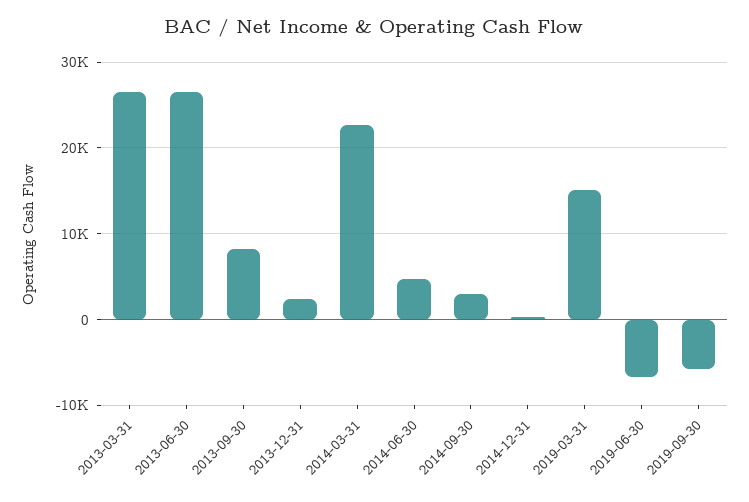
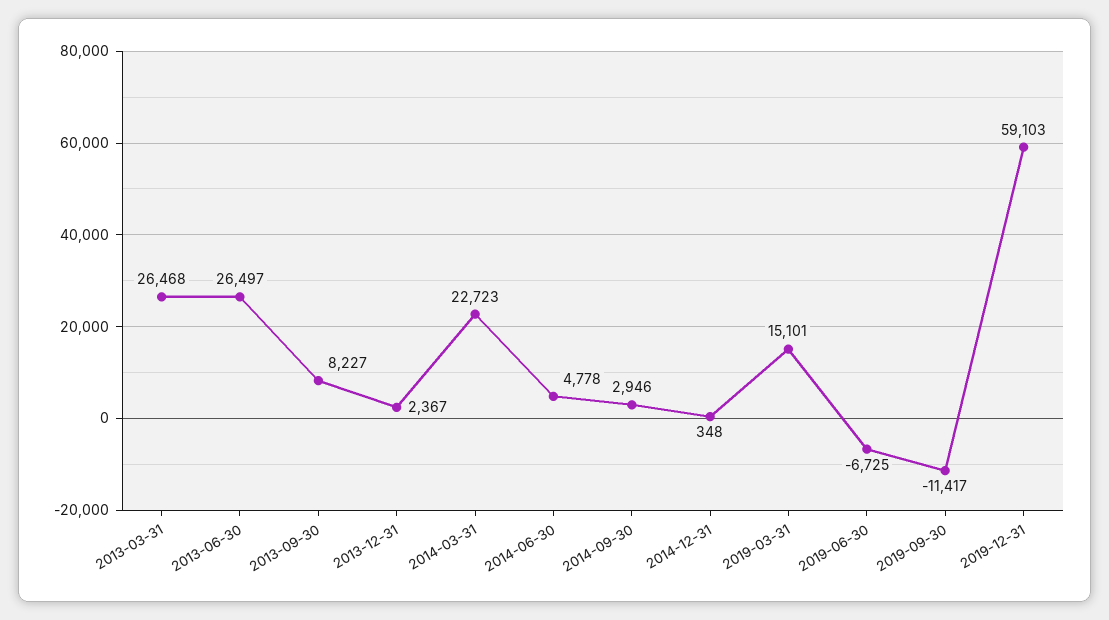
2019-09-30: -6000 -> -11417
2019-12-31: none -> 59103

